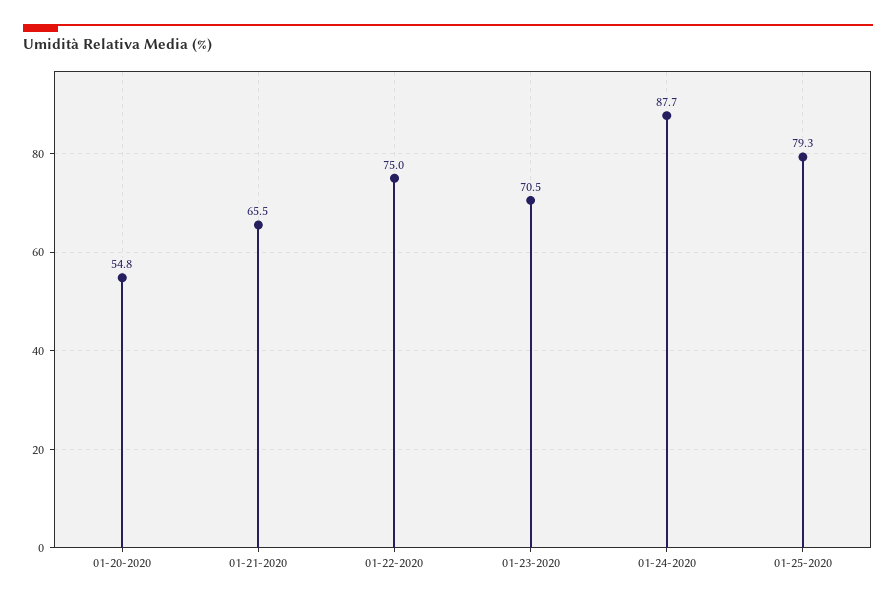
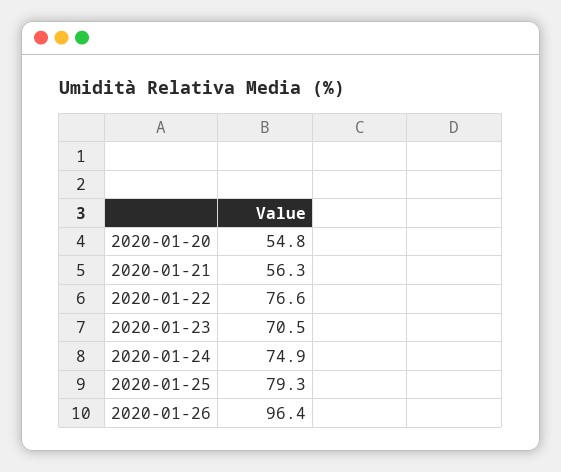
01-21-2020: 65.5 -> 56.3
01-22-2020: 75 -> 76.6
01-24-2020: 87.7 -> 74.9
2020-01-26: none -> 96.4

